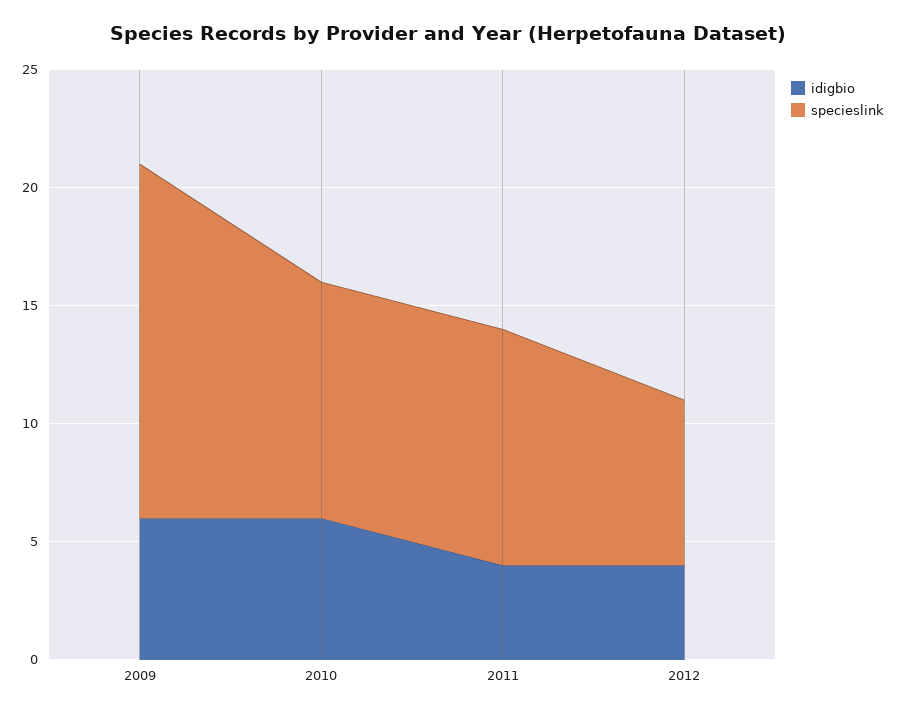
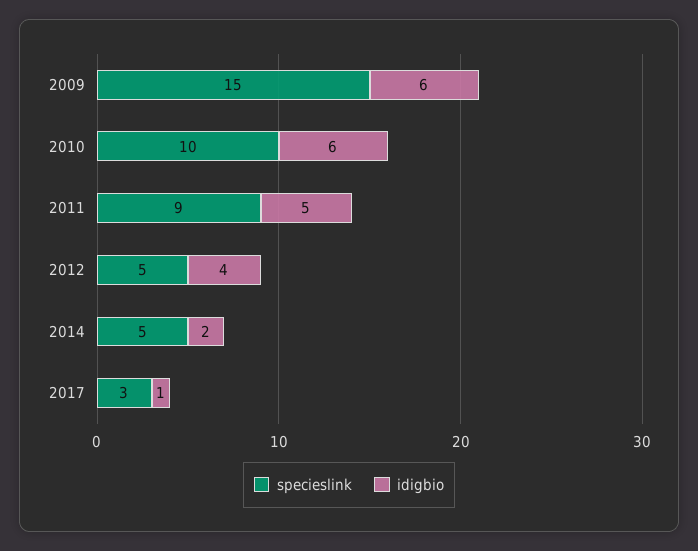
idigbio, 2011: 4 -> 5
specieslink, 2011: 10 -> 9
specieslink, 2012: 7 -> 5
specieslink, 2014: none -> 5
idigbio, 2014: none -> 2
specieslink, 2017: none -> 3
idigbio, 2017: none -> 1

